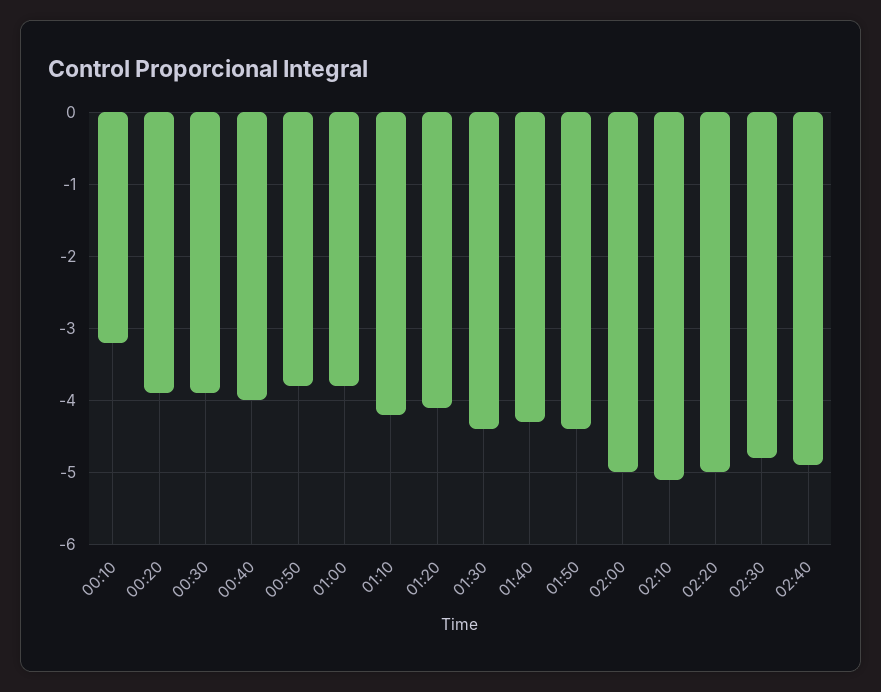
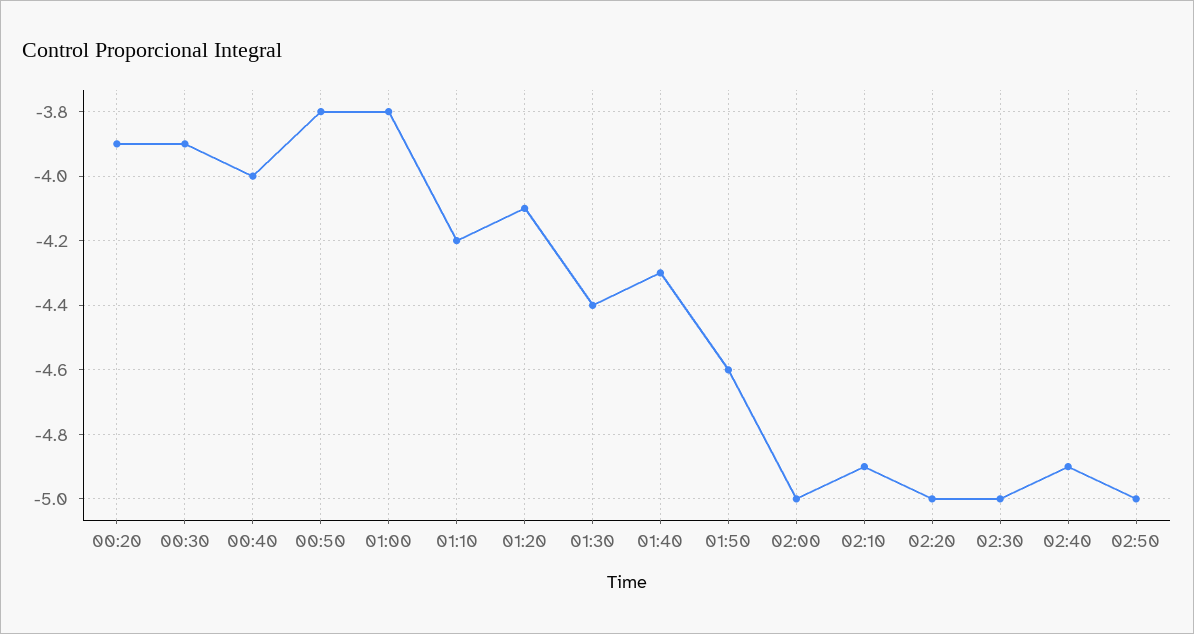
00:10: -3.2 -> none
01:50: -4.4 -> -4.6
02:10: -5.1 -> -4.9
02:30: -4.8 -> -5
02:50: none -> -5

